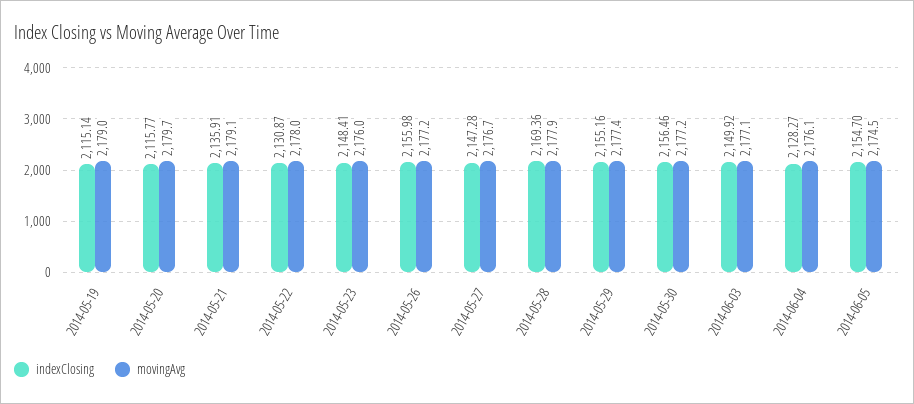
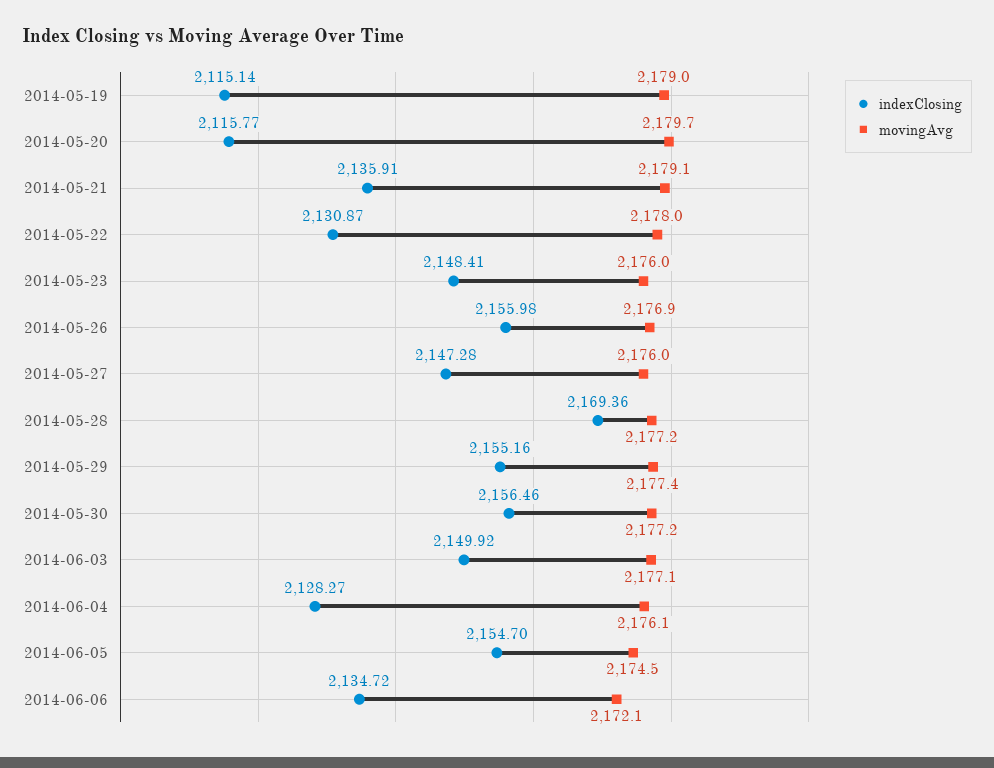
movingAvg, 2014-05-26: 2177.2 -> 2176.9
movingAvg, 2014-05-27: 2176.7 -> 2176
movingAvg, 2014-05-28: 2177.9 -> 2177.2
indexClosing, 2014-06-06: none -> 2134.72
movingAvg, 2014-06-06: none -> 2172.1

